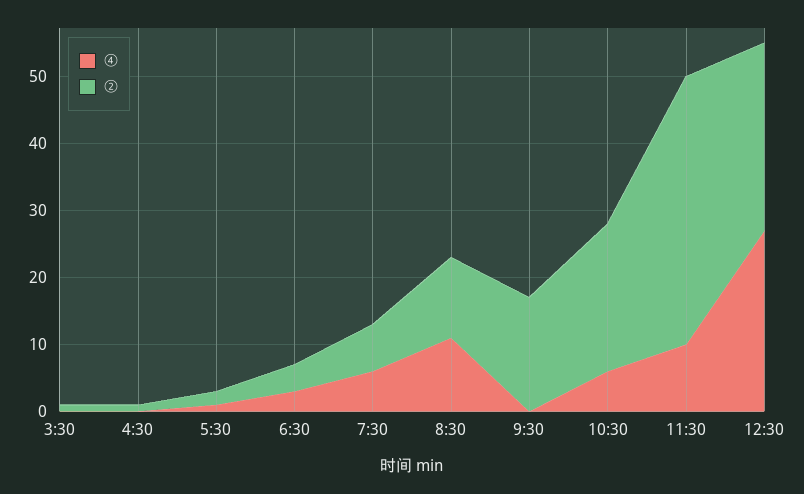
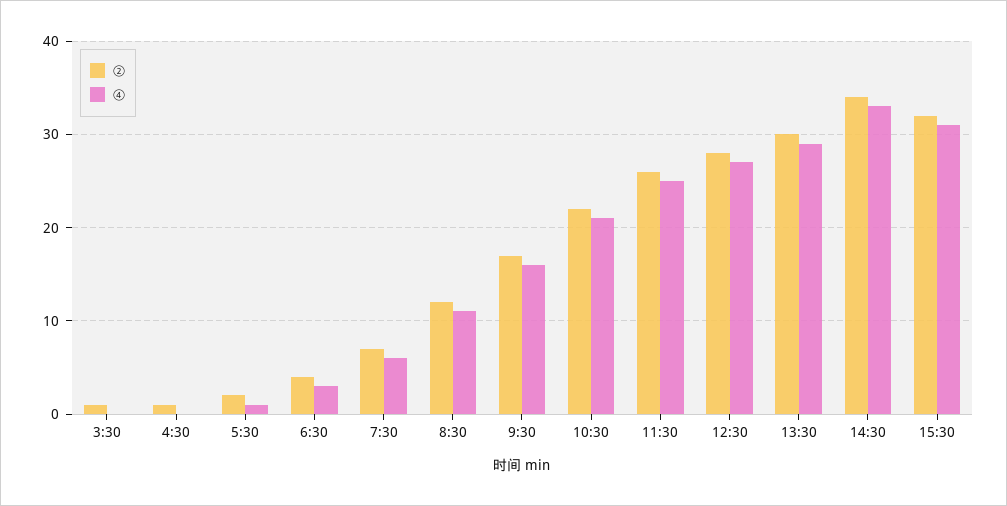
④, 9:30: 0 -> 16
④, 10:30: 5 -> 21
④, 11:30: 10 -> 25
②, 11:30: 40 -> 26
②, 13:30: none -> 30
④, 13:30: none -> 29
②, 14:30: none -> 34
④, 14:30: none -> 33
②, 15:30: none -> 32
④, 15:30: none -> 31

